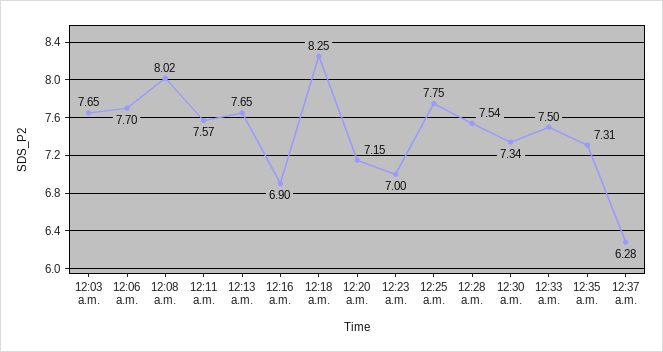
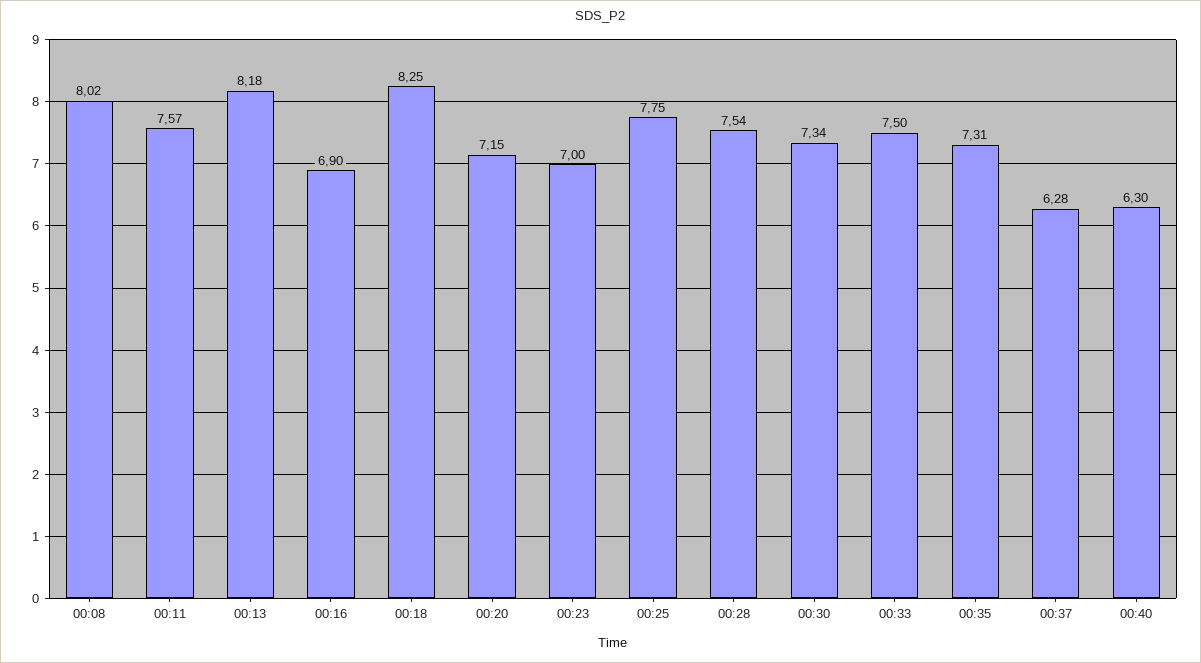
12:03 a.m.: 7.65 -> none
12:06 a.m.: 7.7 -> none
12:13 a.m.: 7.65 -> 8.18
00:40: none -> 6.3

